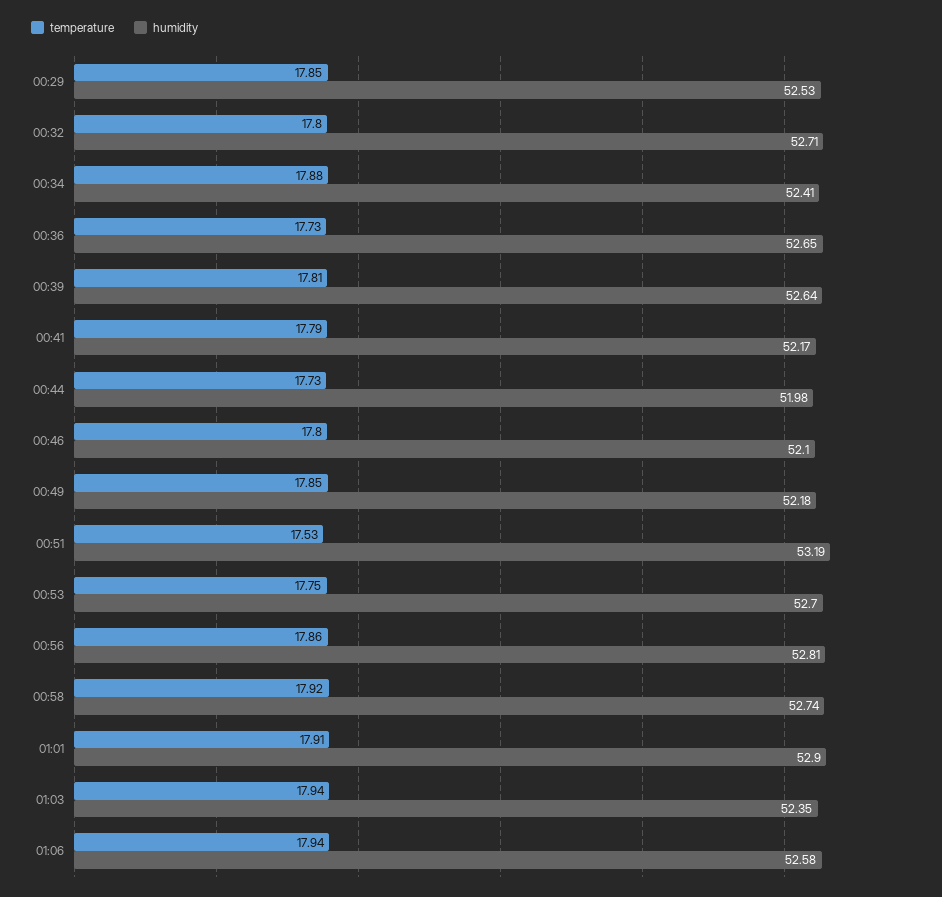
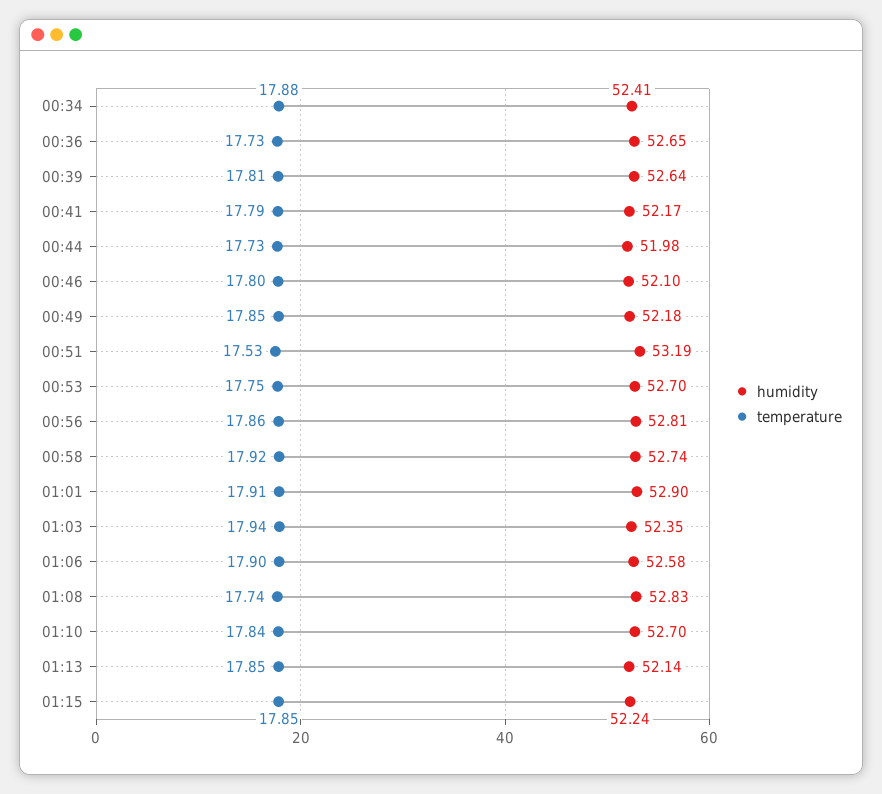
temperature, 00:29: 17.85 -> none
humidity, 00:29: 52.53 -> none
temperature, 00:32: 17.8 -> none
humidity, 00:32: 52.71 -> none
temperature, 01:06: 17.94 -> 17.9
humidity, 01:08: none -> 52.83
temperature, 01:08: none -> 17.74
humidity, 01:10: none -> 52.7
temperature, 01:10: none -> 17.84
humidity, 01:13: none -> 52.14
temperature, 01:13: none -> 17.85
humidity, 01:15: none -> 52.24
temperature, 01:15: none -> 17.85

